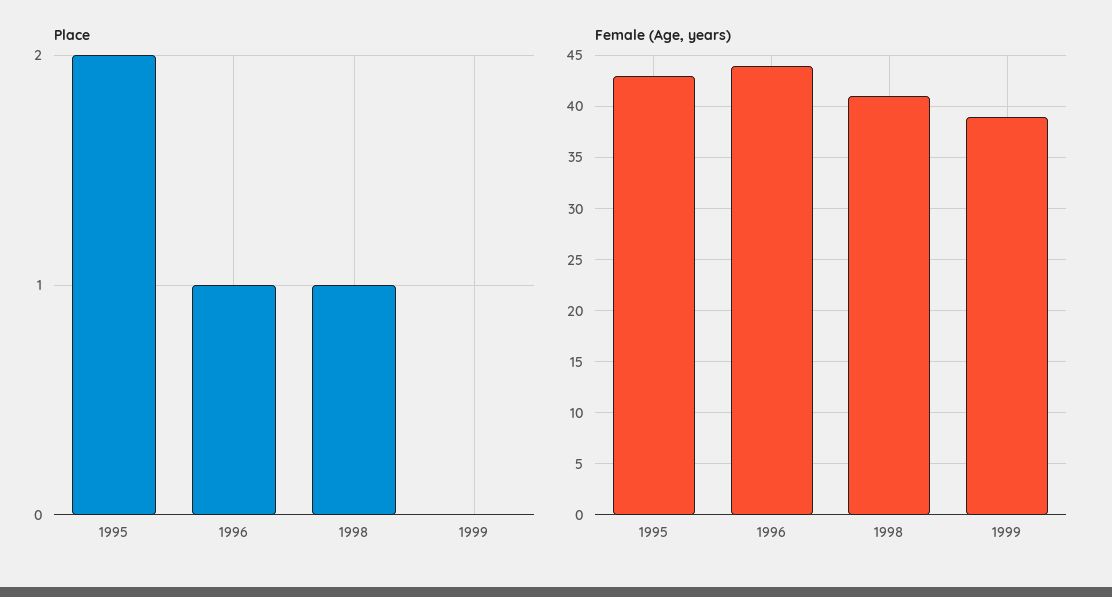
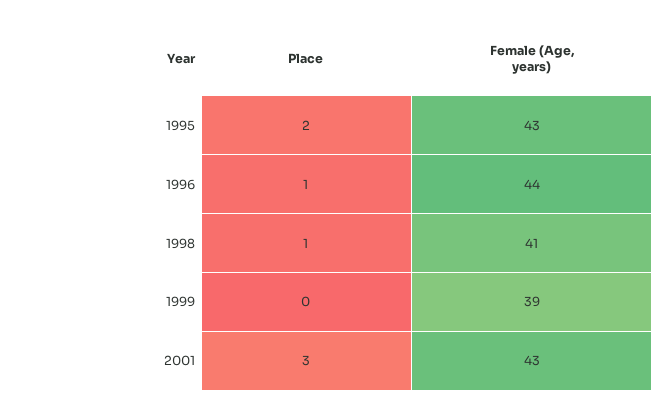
Place, 2001: none -> 3
Female (Age, years), 2001: none -> 43

